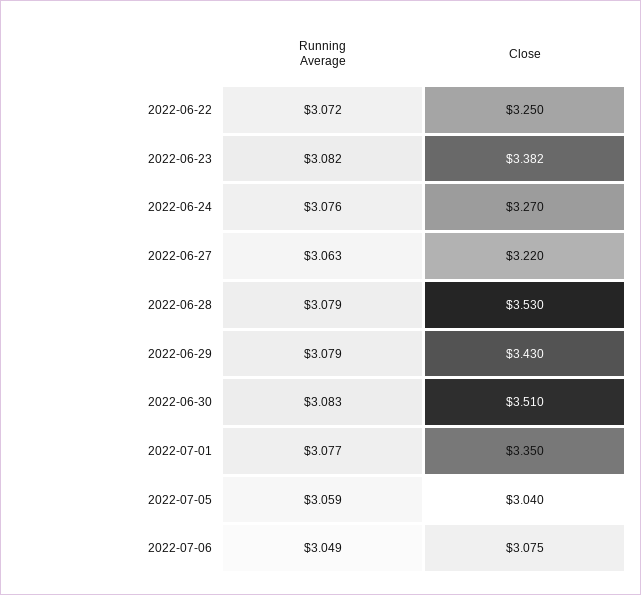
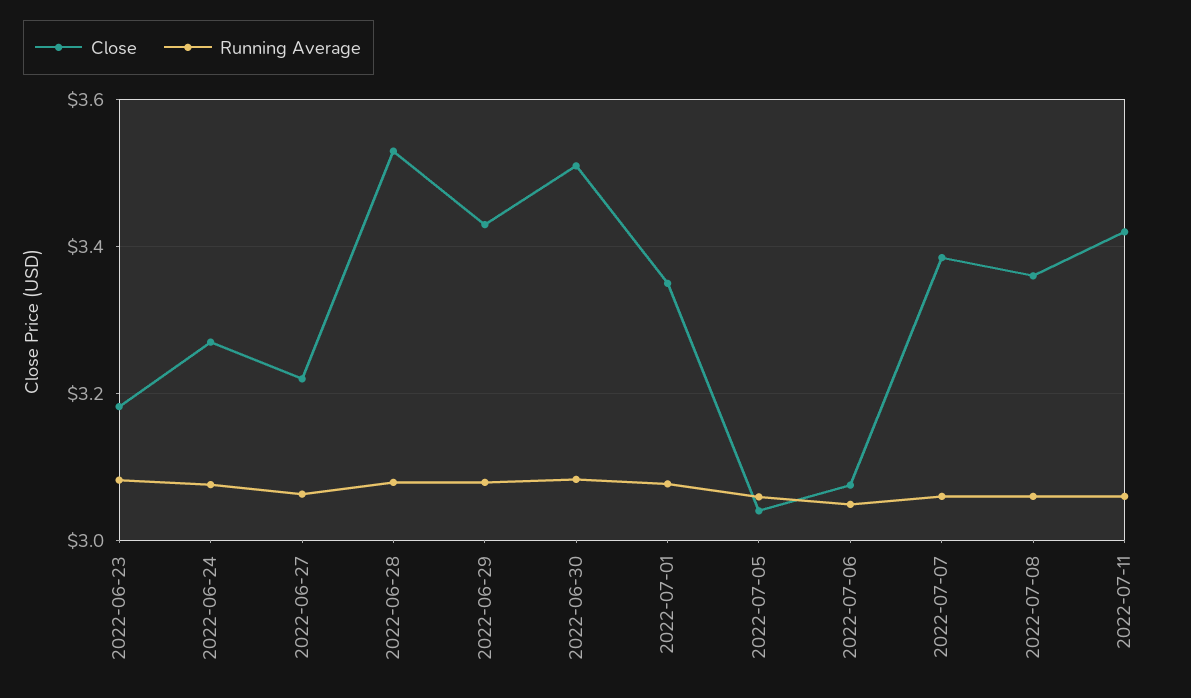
Running Average, 2022-06-22: 3.072 -> none
Close, 2022-06-22: 3.25 -> none
Close, 2022-06-23: 3.382 -> 3.18
Close, 2022-07-07: none -> 3.38
Running Average, 2022-07-07: none -> 3.06
Close, 2022-07-08: none -> 3.36
Running Average, 2022-07-08: none -> 3.06
Close, 2022-07-11: none -> 3.42
Running Average, 2022-07-11: none -> 3.06

